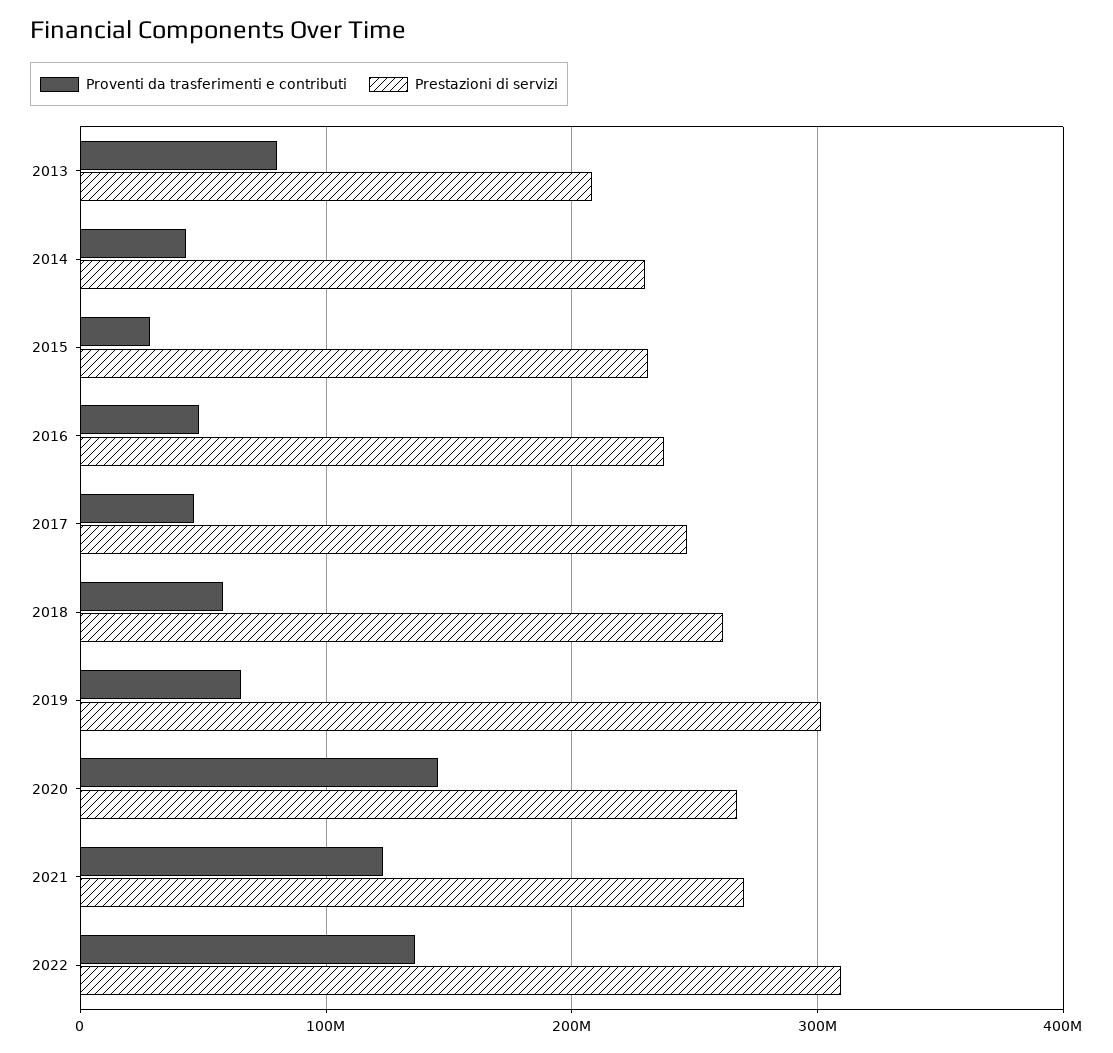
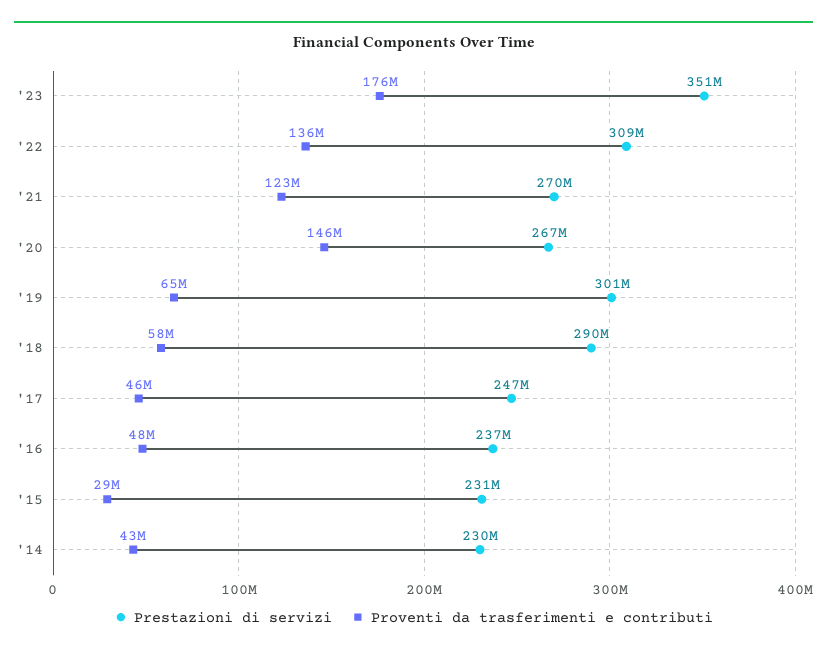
Proventi da trasferimenti e contributi, 2013: 80000000 -> none
Prestazioni di servizi, 2013: 210000000 -> none
Prestazioni di servizi, 2018: 260000000 -> 290000000
Prestazioni di servizi, '23: none -> 351000000
Proventi da trasferimenti e contributi, '23: none -> 176000000

